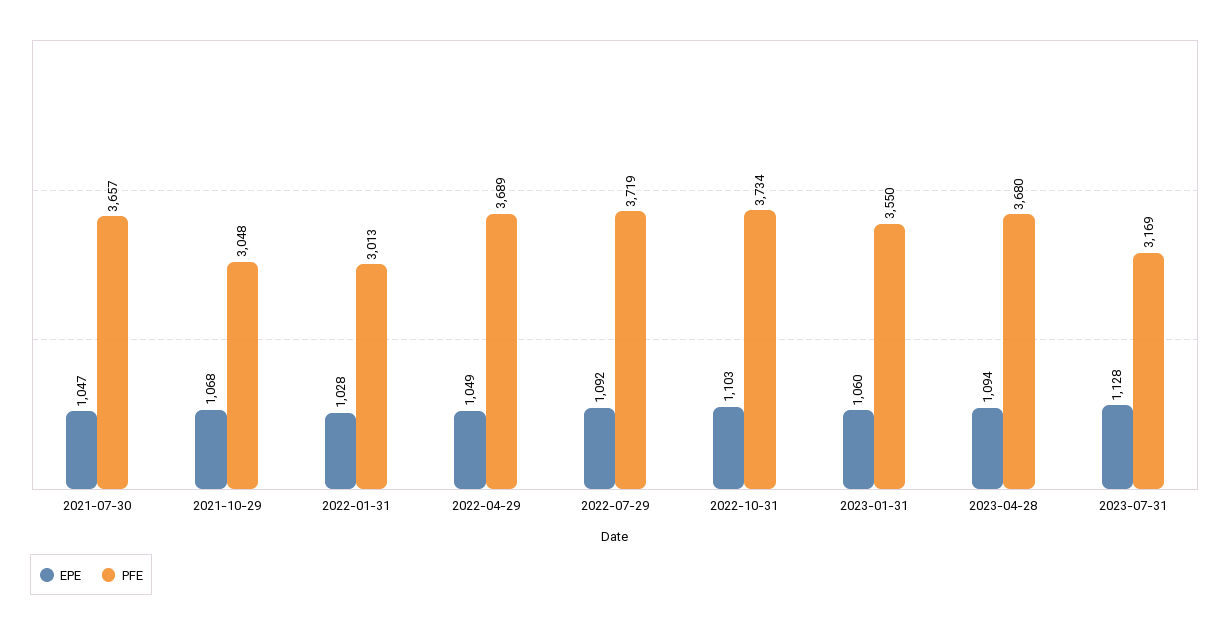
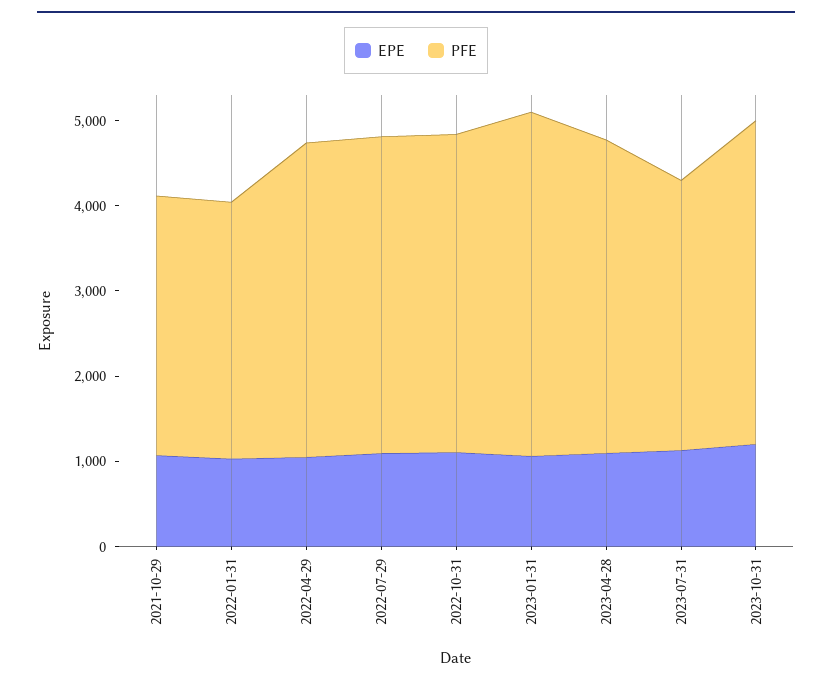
EPE, 2021-07-30: 1047 -> none
PFE, 2021-07-30: 3657 -> none
PFE, 2023-01-31: 3550 -> 4000
EPE, 2023-10-31: none -> 1200
PFE, 2023-10-31: none -> 3800

